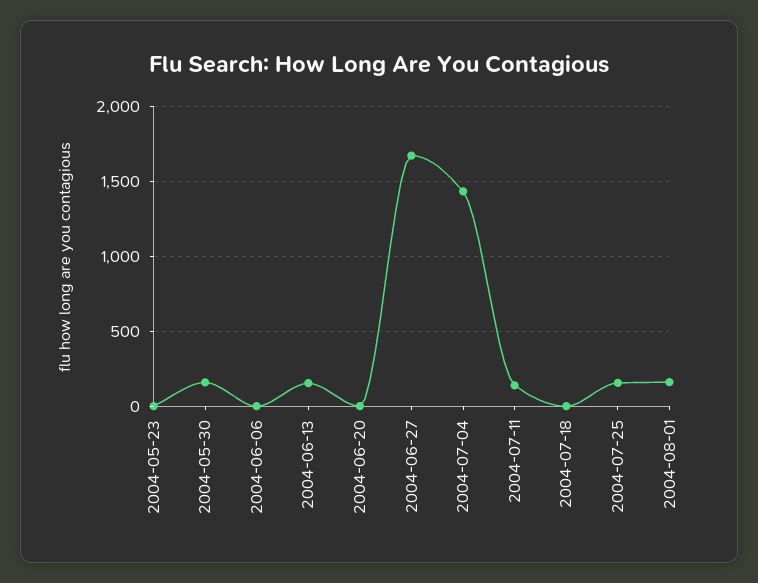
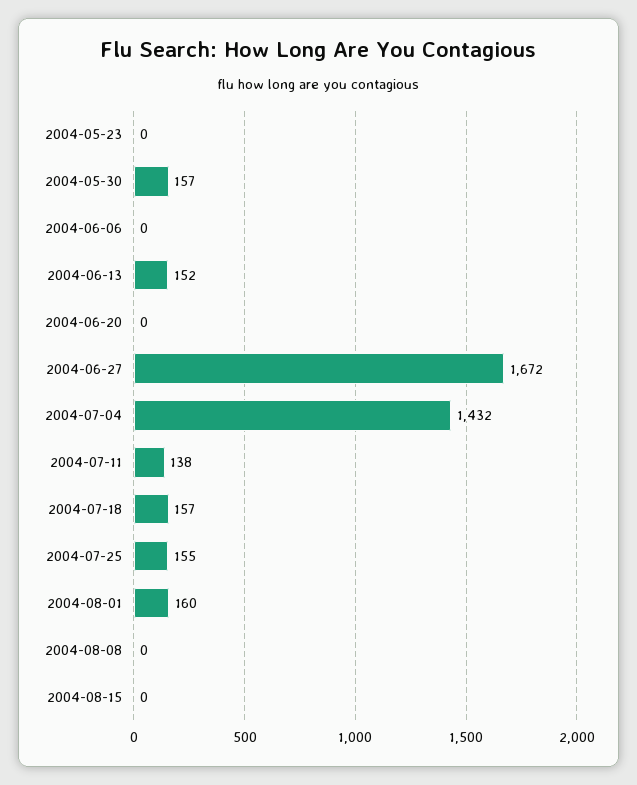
2004-07-18: 0 -> 157
2004-08-08: none -> 0
2004-08-15: none -> 0

